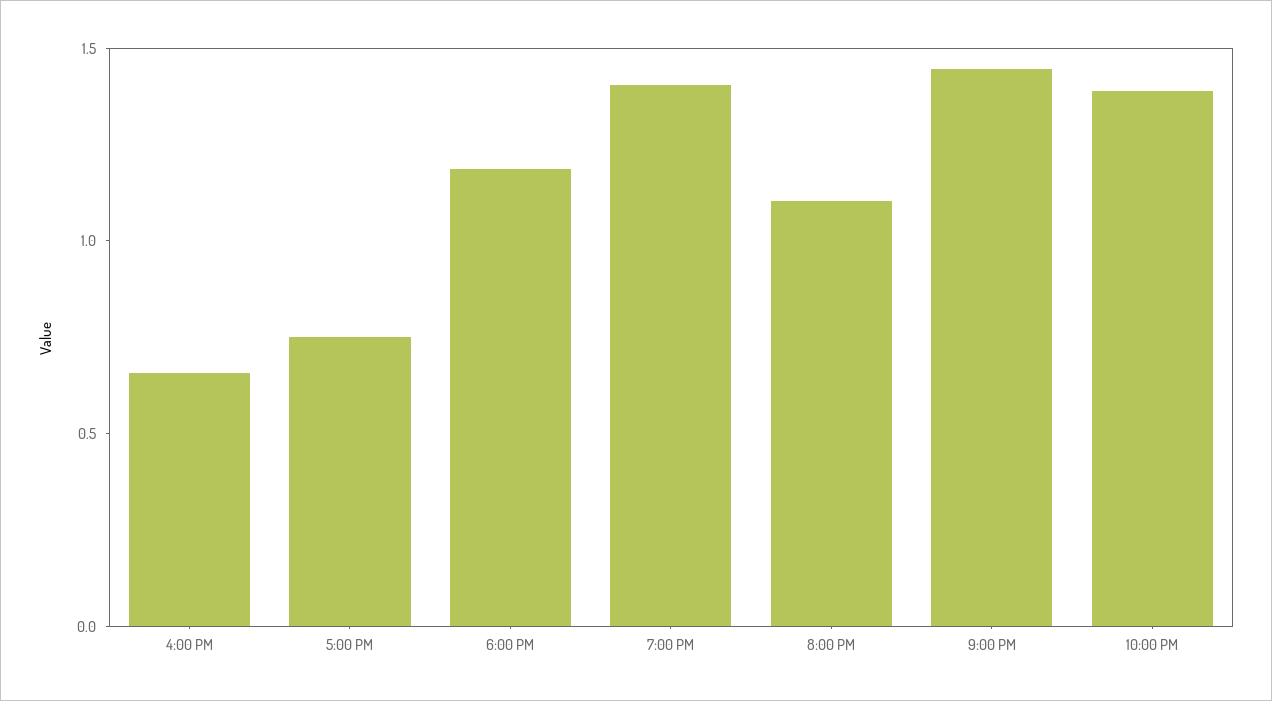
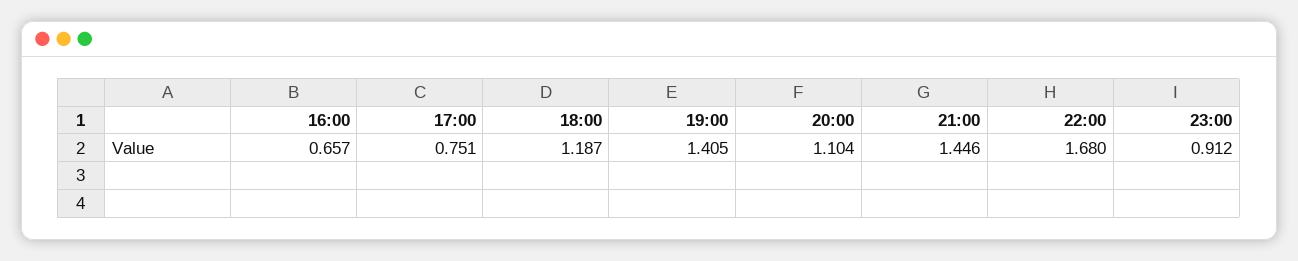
10:00 PM: 1.4 -> 1.68
23:00: none -> 0.912

